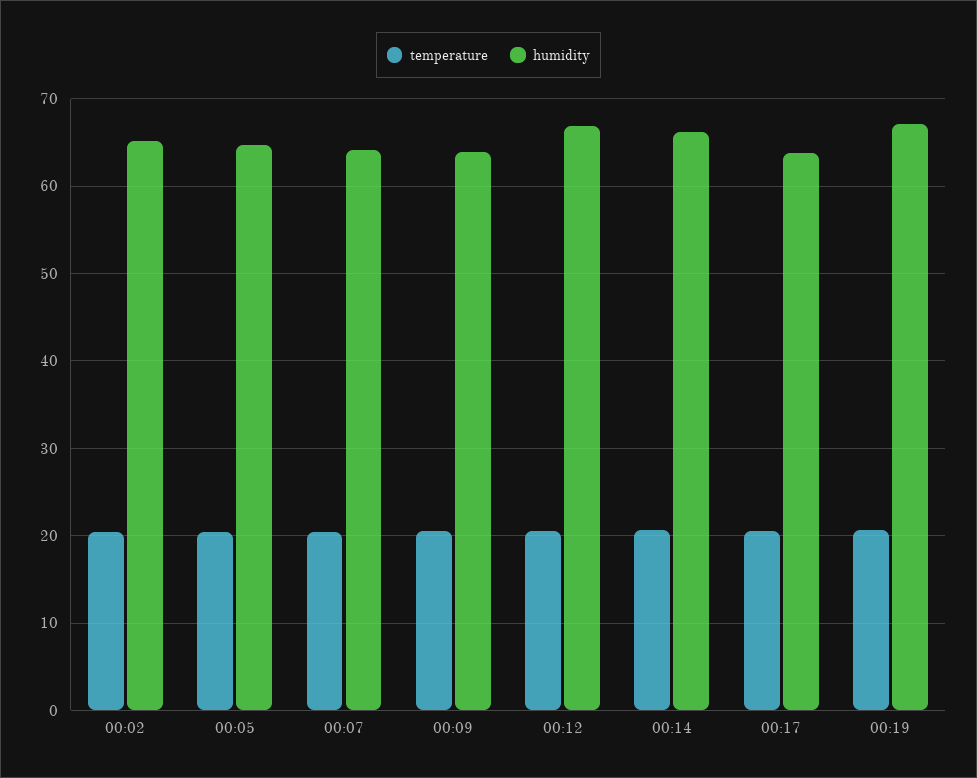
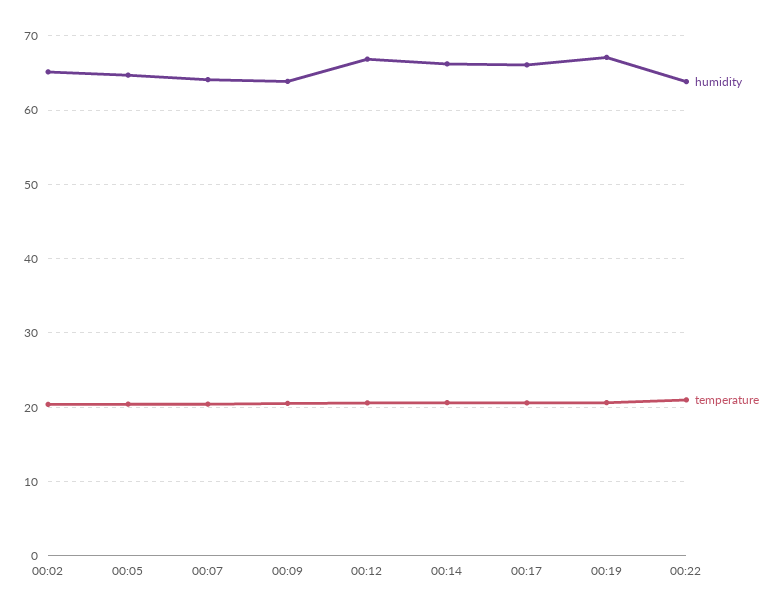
humidity, 00:17: 64 -> 66
humidity, 00:22: none -> 64
temperature, 00:22: none -> 21

